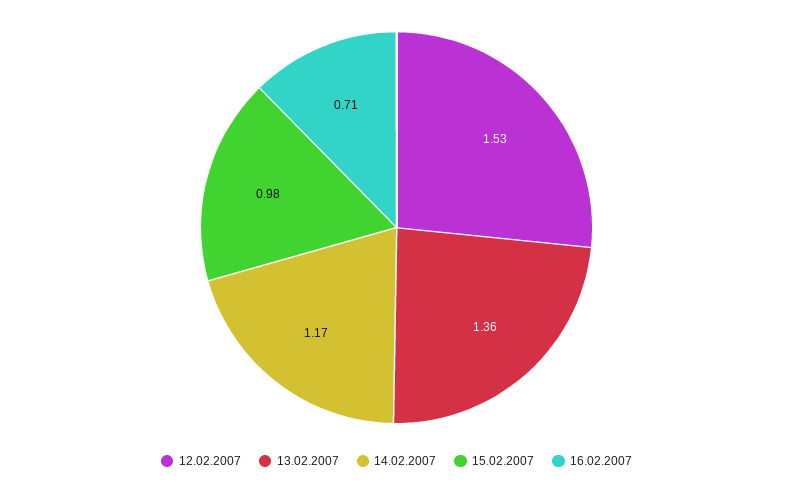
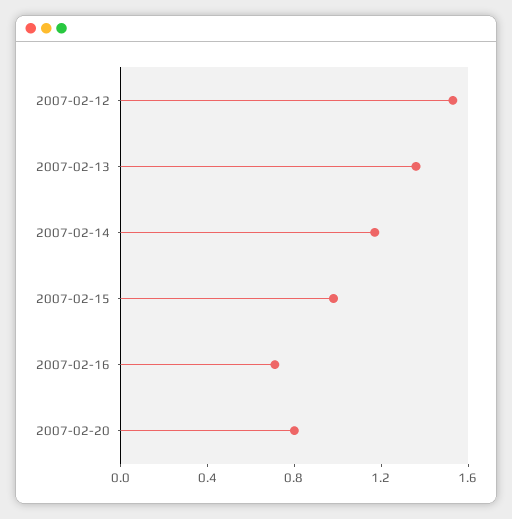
2007-02-20: none -> 0.8

